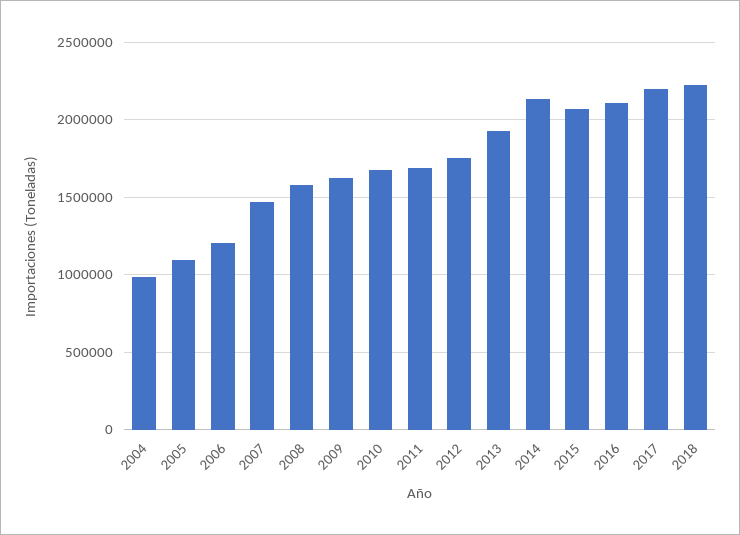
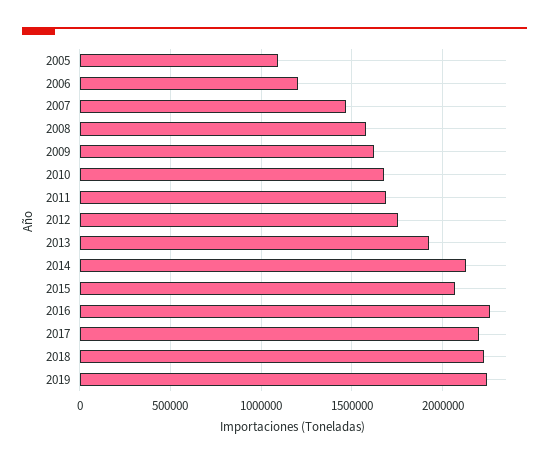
2004: 1000000 -> none
2016: 2100000 -> 2250000
2019: none -> 2250000

